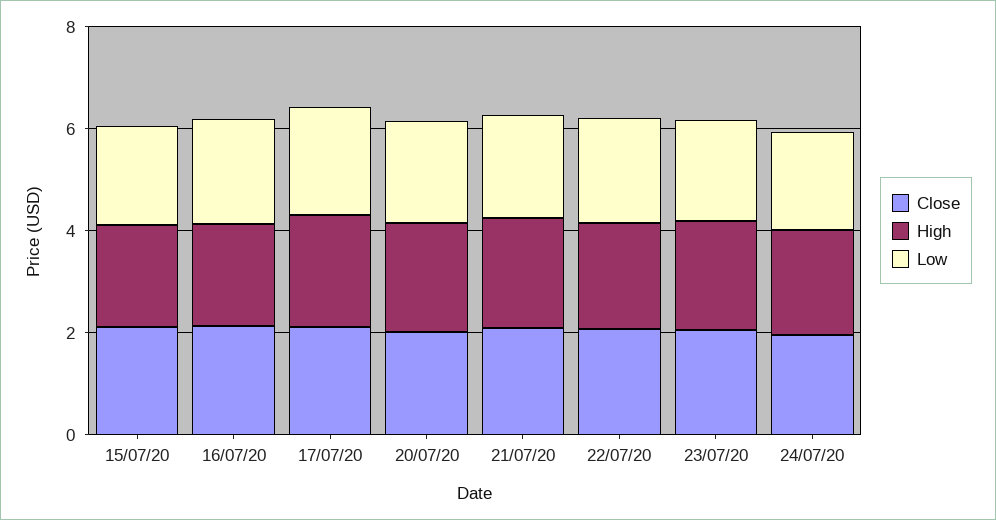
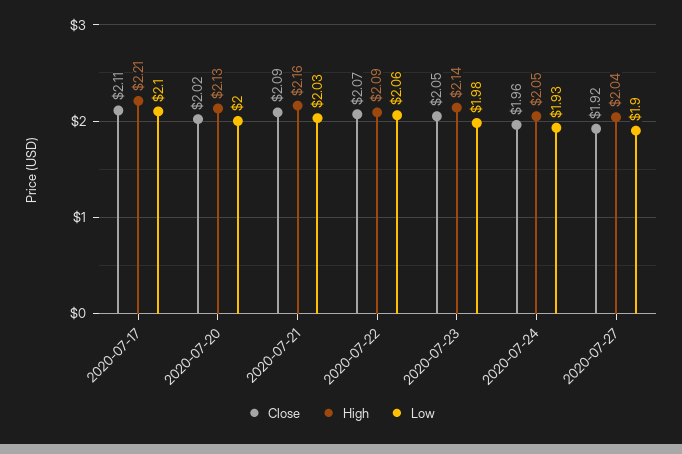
Close, 15/07/20: 2 -> none
High, 15/07/20: 2 -> none
Low, 15/07/20: 2 -> none
Close, 16/07/20: 2 -> none
High, 16/07/20: 2 -> none
Low, 16/07/20: 2 -> none
Close, 2020-07-27: none -> 1.92
High, 2020-07-27: none -> 2.04
Low, 2020-07-27: none -> 1.9

